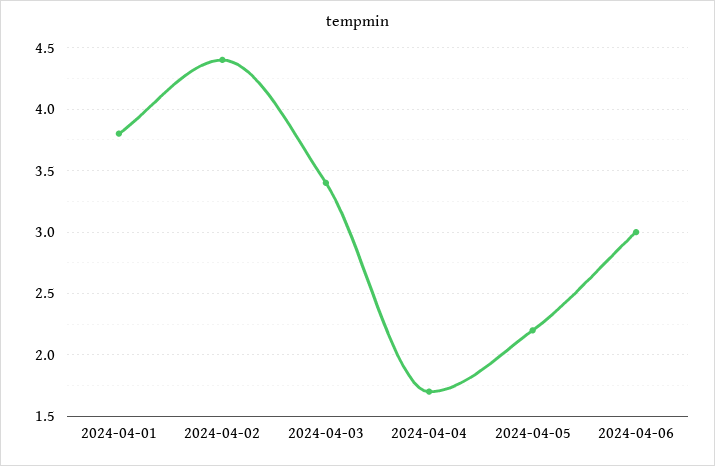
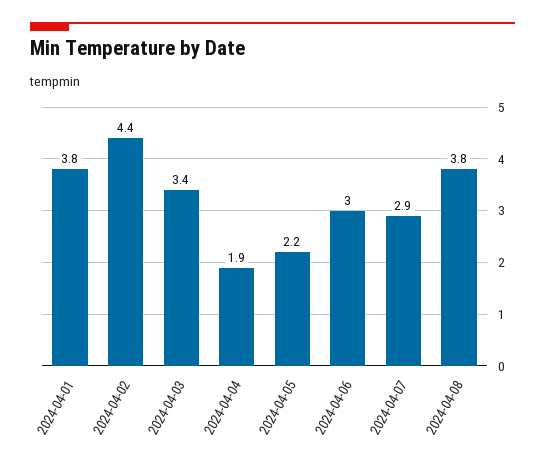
2024-04-04: 1.7 -> 1.9
2024-04-07: none -> 2.9
2024-04-08: none -> 3.8

